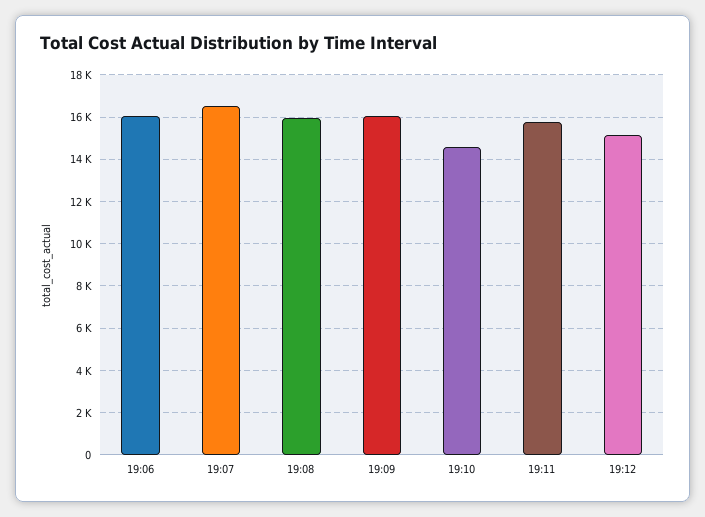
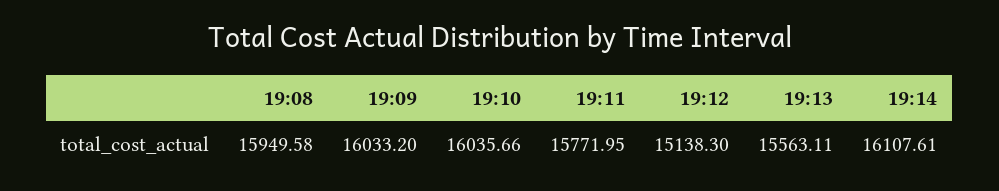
19:06: 16000 -> none
19:07: 16500 -> none
19:10: 14500 -> 16035.66
19:13: none -> 15563.11
19:14: none -> 16107.61

